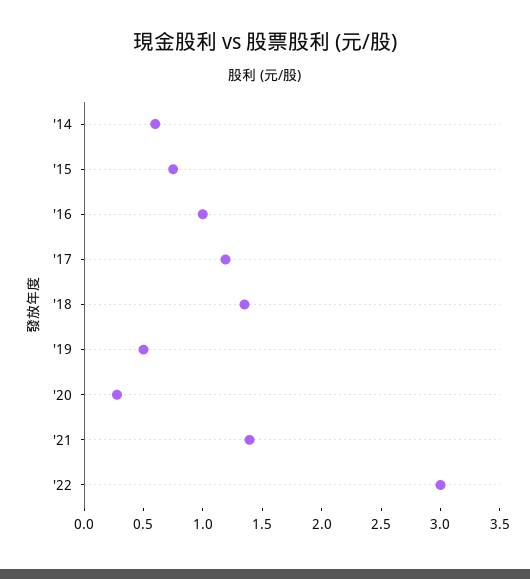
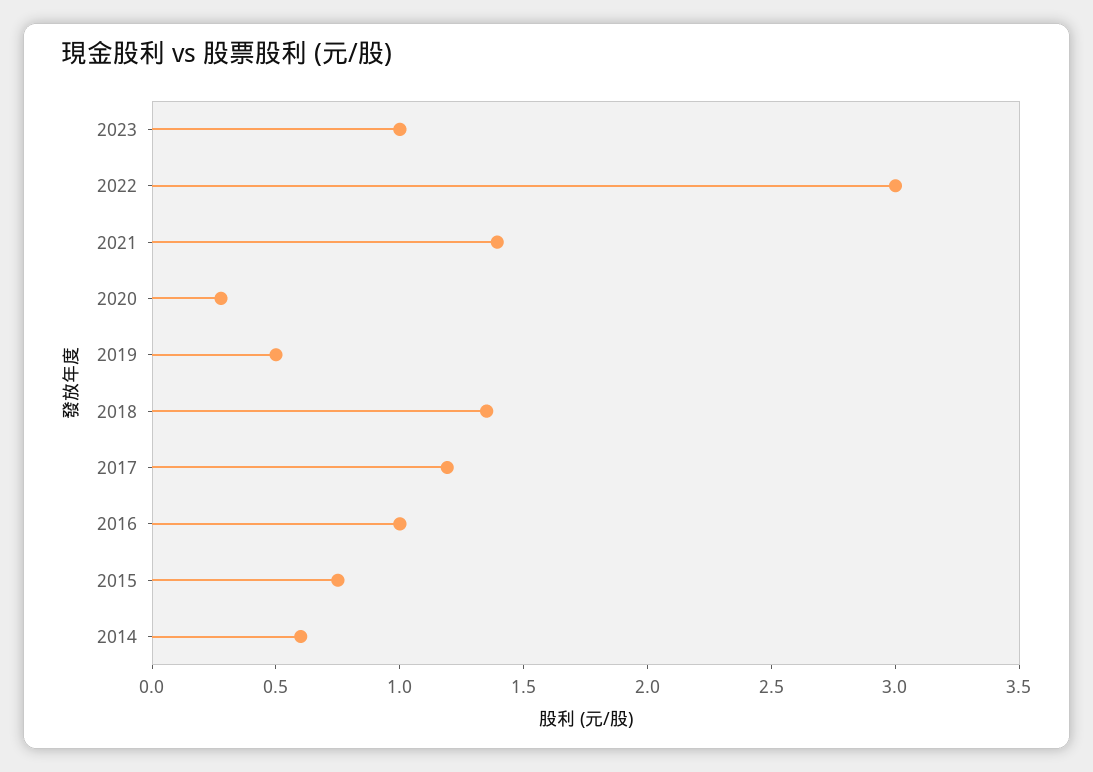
2023: none -> 1

